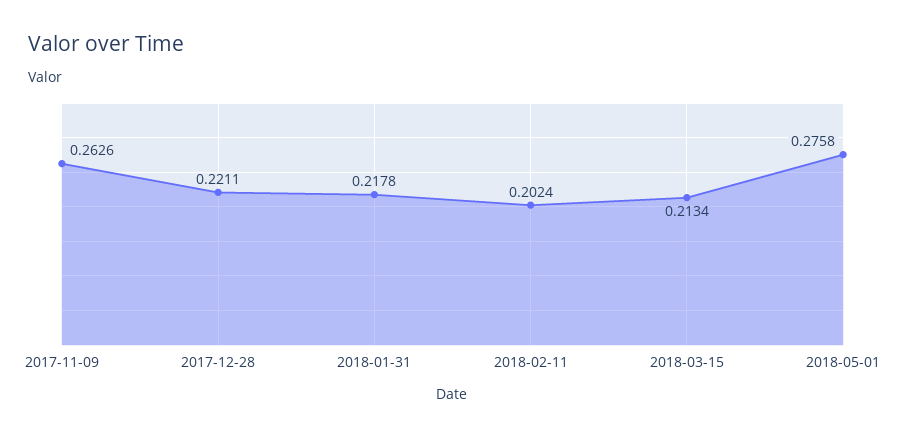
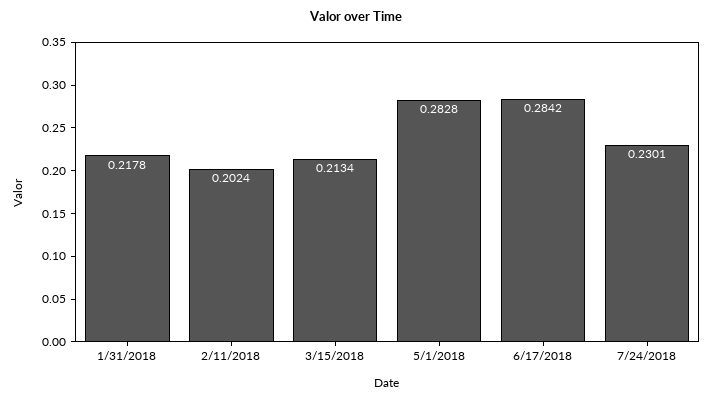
2017-11-09: 0.2626 -> none
2017-12-28: 0.2211 -> none
2018-05-01: 0.2758 -> 0.2828
6/17/2018: none -> 0.2842
7/24/2018: none -> 0.2301

